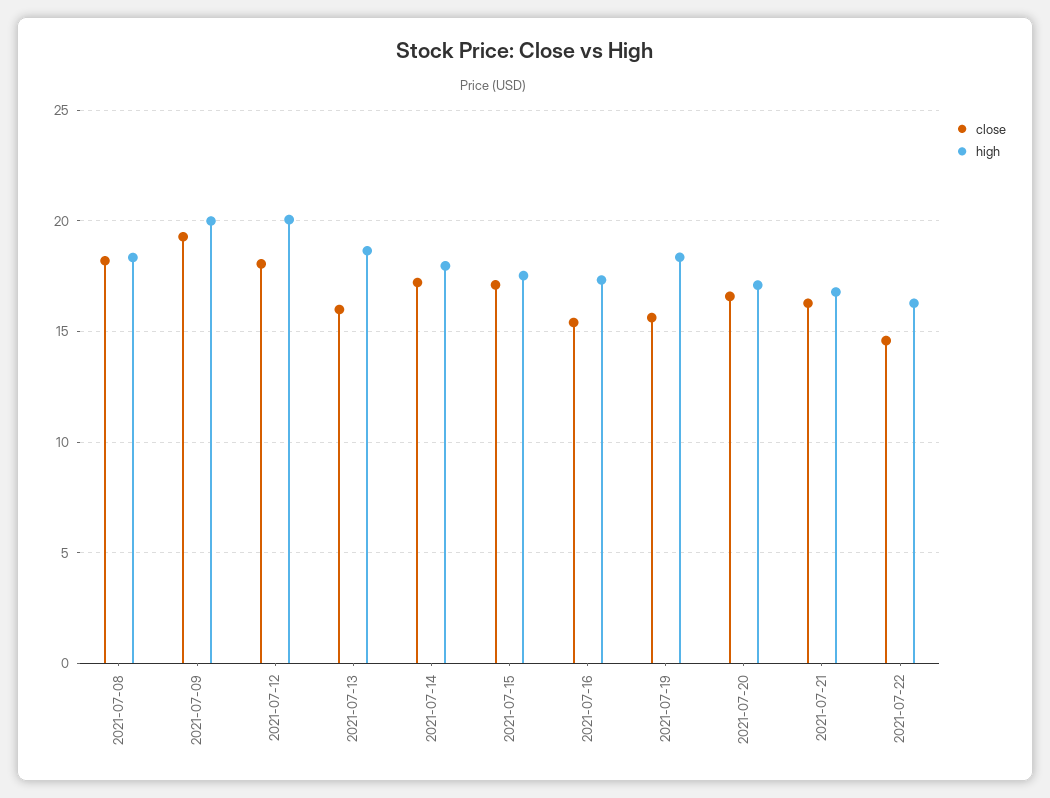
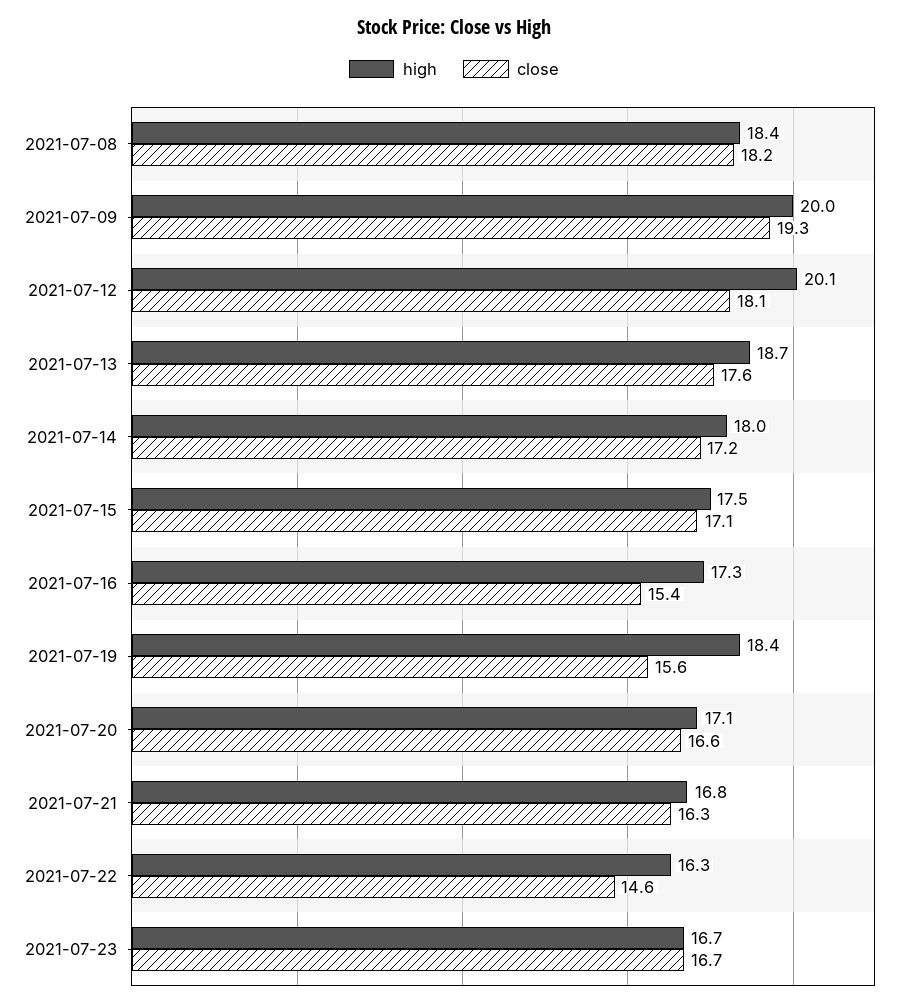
close, 2021-07-13: 16 -> 17.6
high, 2021-07-23: none -> 16.7
close, 2021-07-23: none -> 16.7

